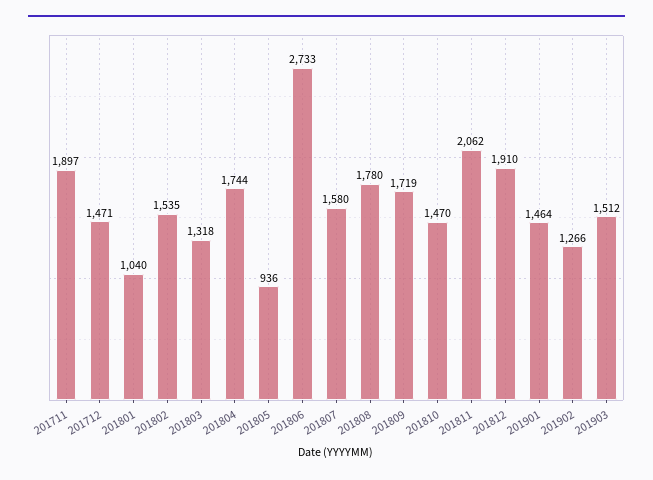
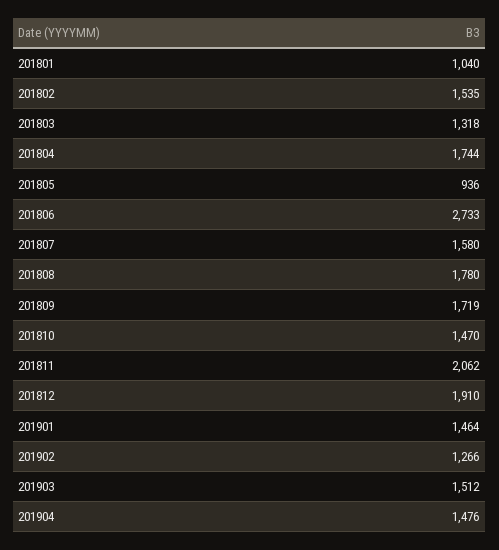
201711: 1897 -> none
201712: 1471 -> none
201904: none -> 1476

